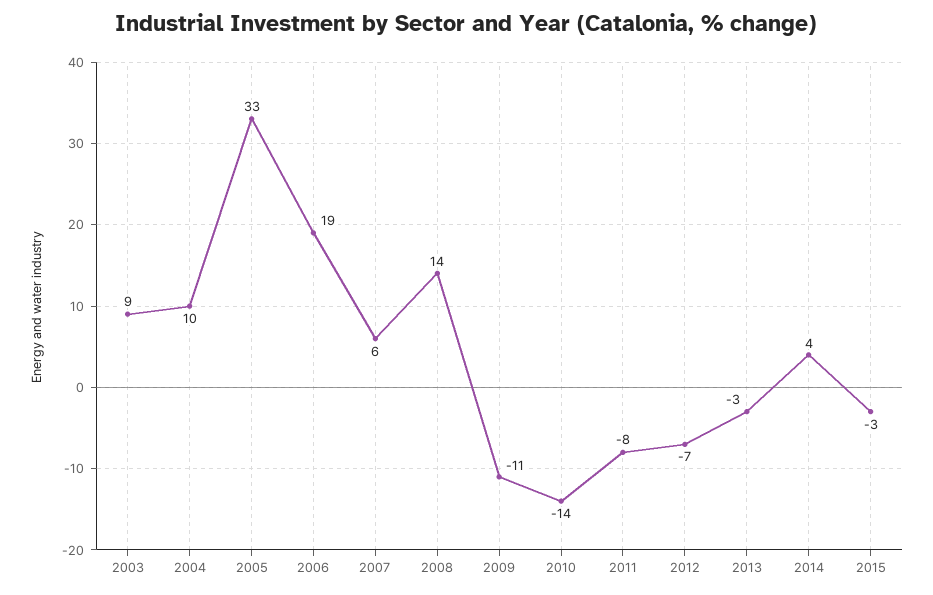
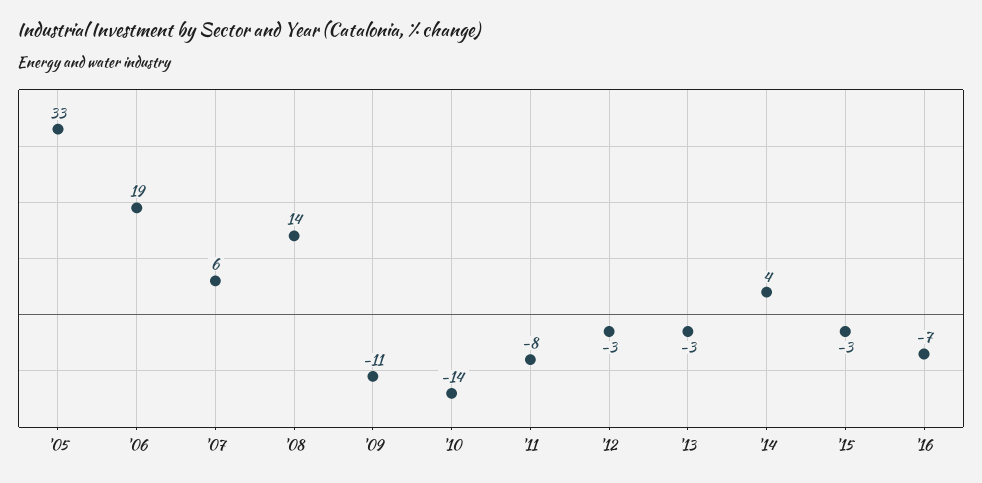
2003: 9 -> none
2004: 10 -> none
2012: -7 -> -3
'16: none -> -7

